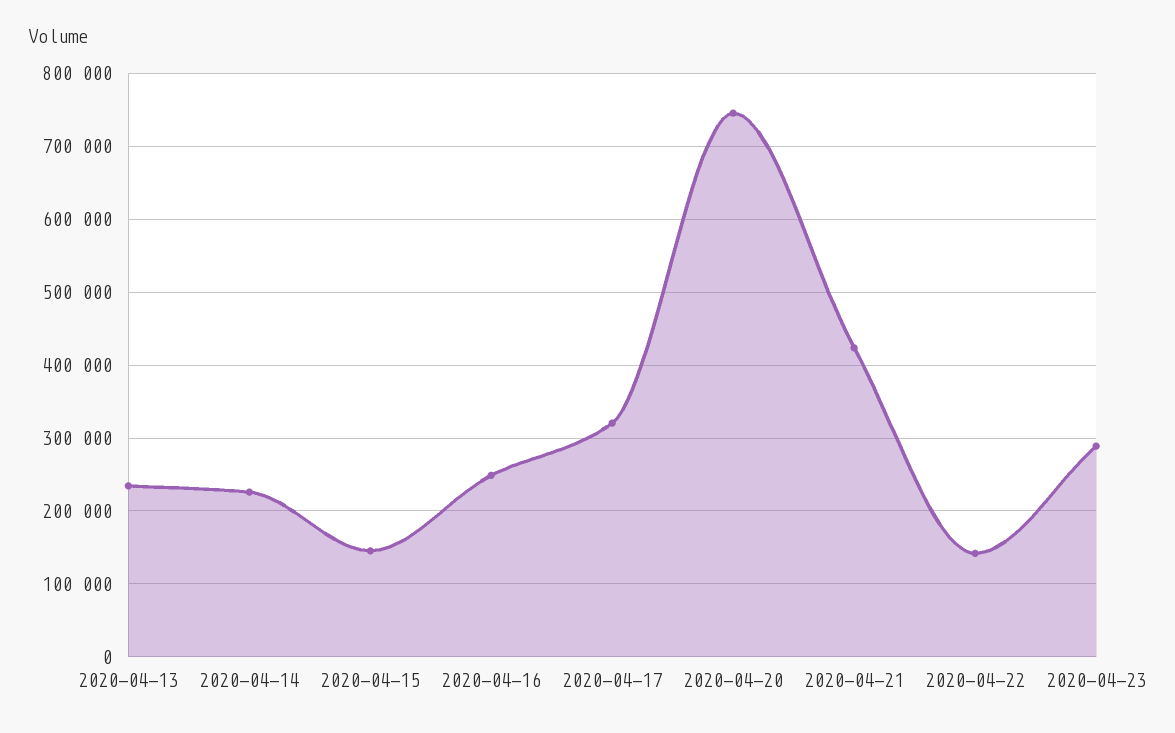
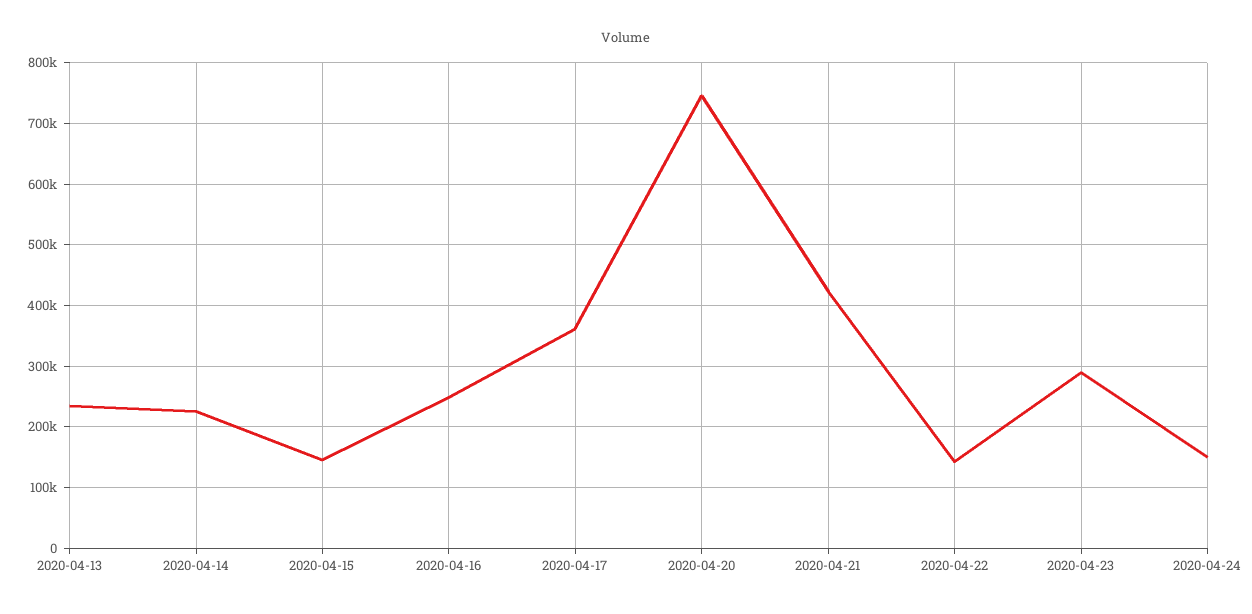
2020-04-17: 320000 -> 360000
2020-04-24: none -> 150000

